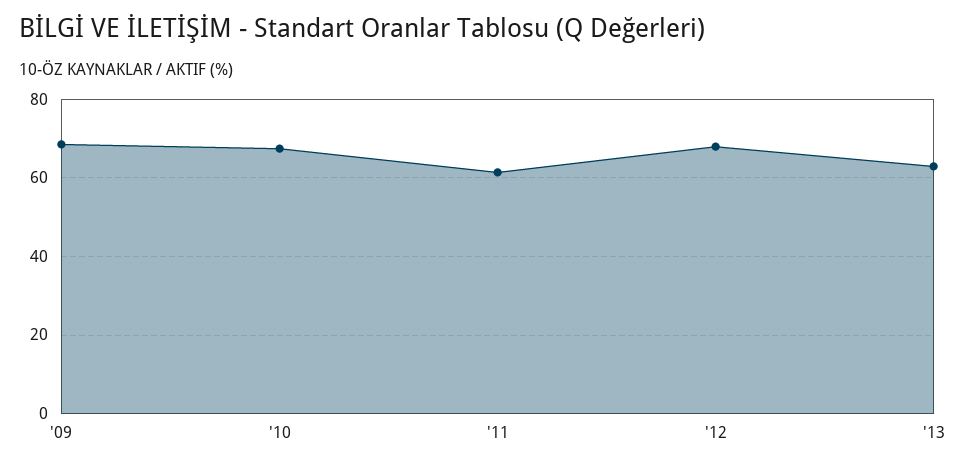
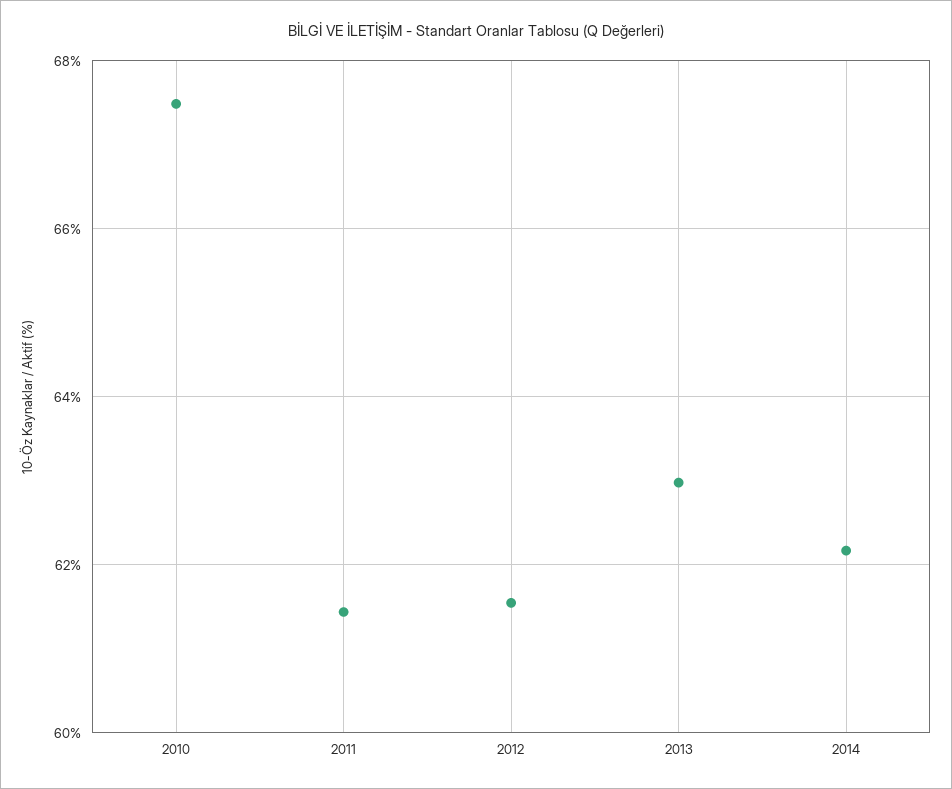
'09: 68 -> none
'12: 68 -> 61.6
2014: none -> 62.2

